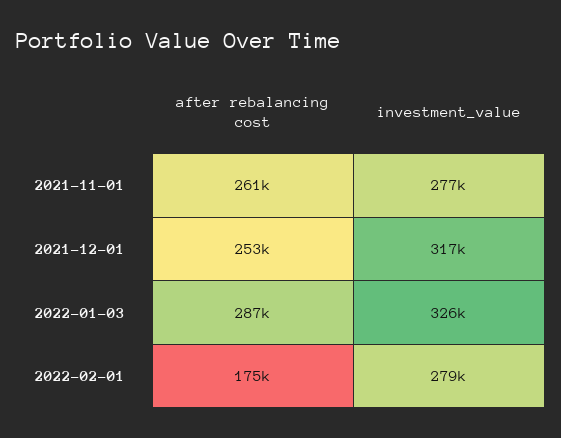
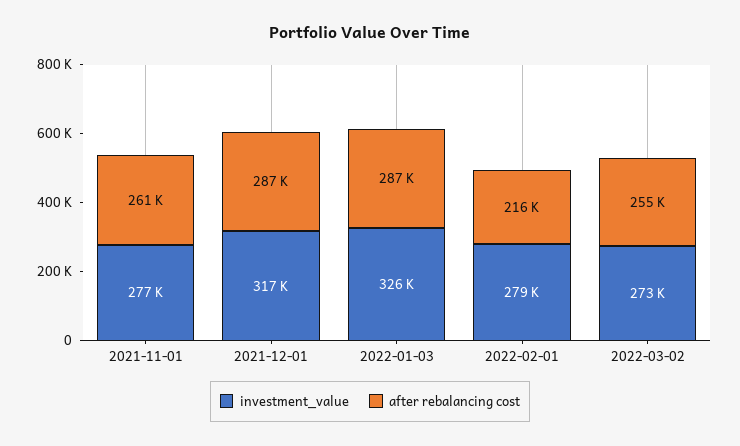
after rebalancing cost, 2021-12-01: 253000 -> 287000
after rebalancing cost, 2022-02-01: 175000 -> 216000
investment_value, 2022-03-02: none -> 273000
after rebalancing cost, 2022-03-02: none -> 255000

